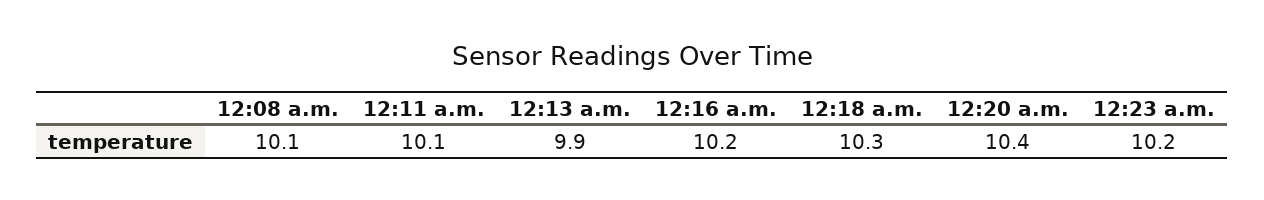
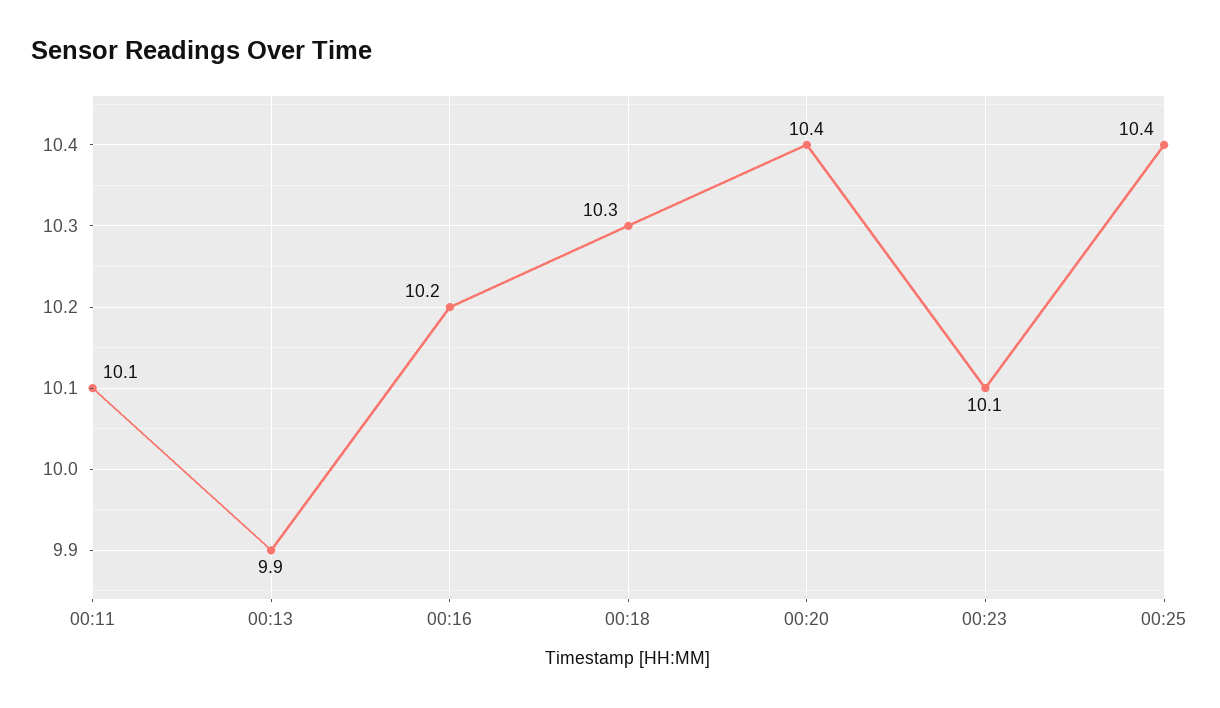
12:08 a.m.: 10.1 -> none
12:23 a.m.: 10.2 -> 10.1
00:25: none -> 10.4

